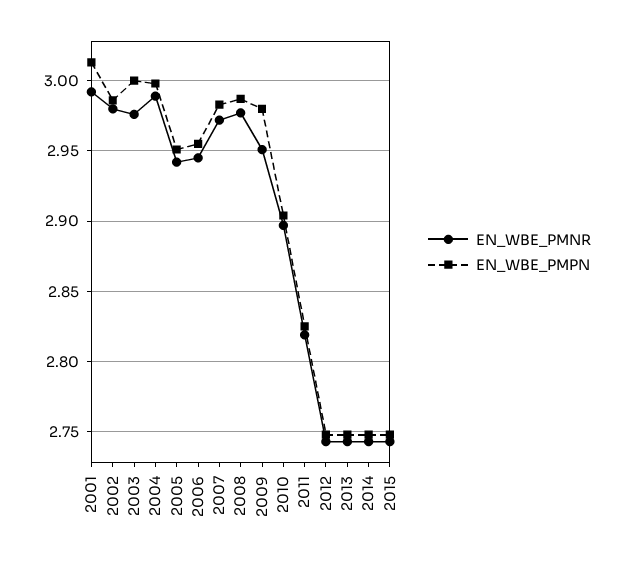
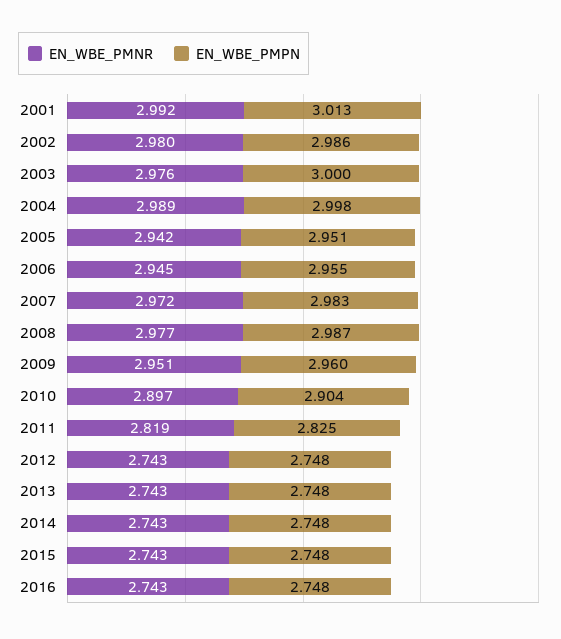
EN_WBE_PMPN, 2009: 2.98 -> 2.96
EN_WBE_PMNR, 2016: none -> 2.743
EN_WBE_PMPN, 2016: none -> 2.748

